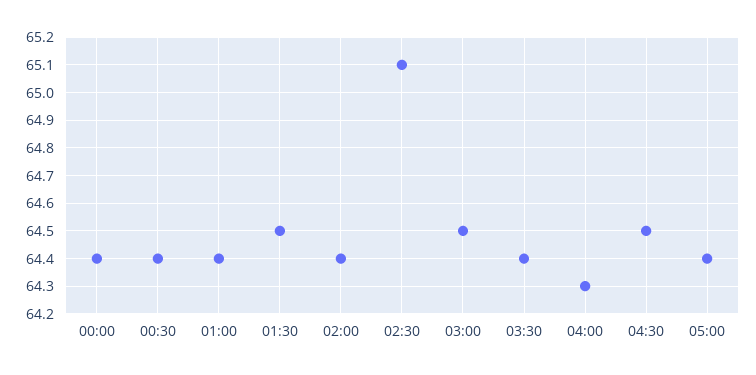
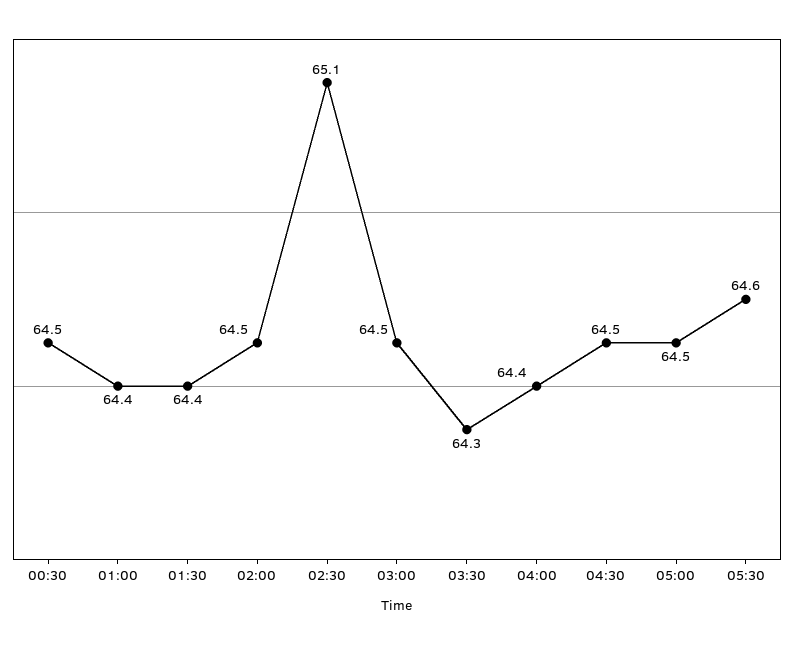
00:00: 64.4 -> none
00:30: 64.4 -> 64.5
01:30: 64.5 -> 64.4
02:00: 64.4 -> 64.5
03:30: 64.4 -> 64.3
04:00: 64.3 -> 64.4
05:00: 64.4 -> 64.5
05:30: none -> 64.6

